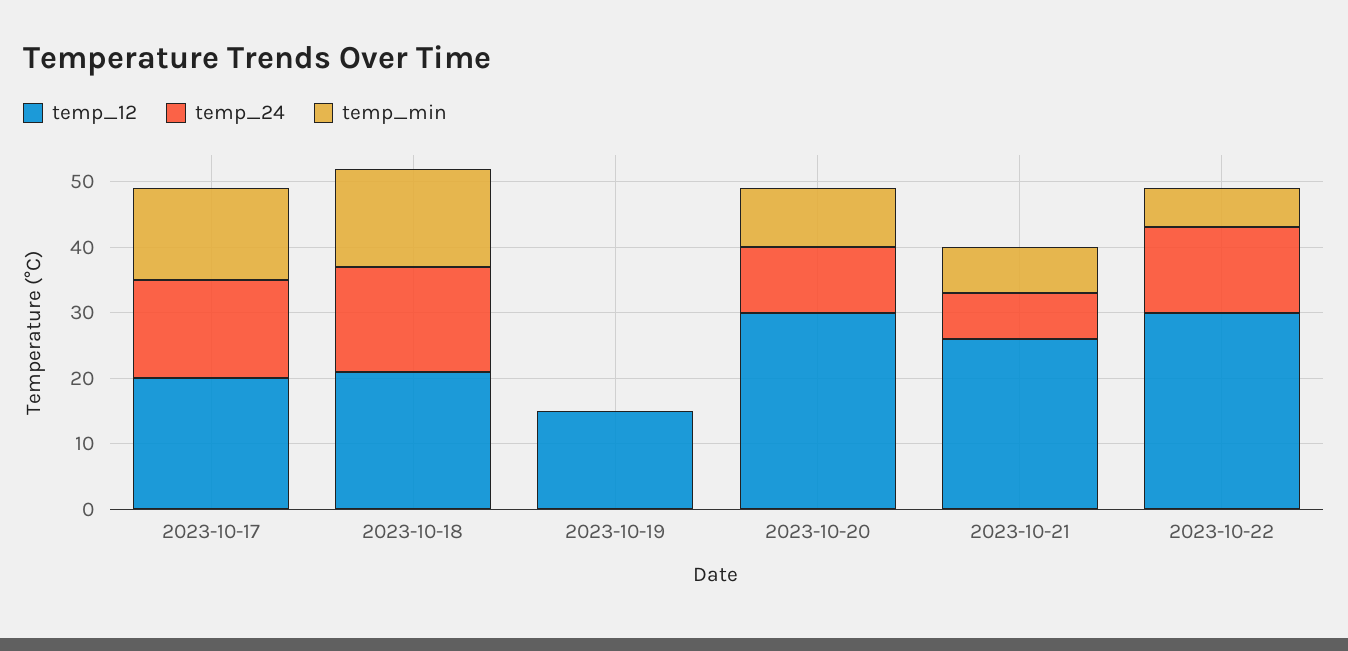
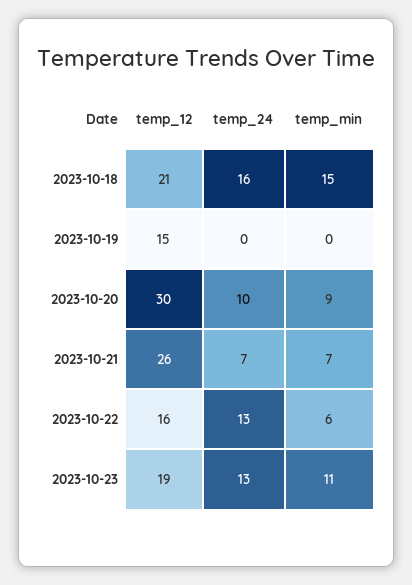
temp_12, 2023-10-17: 20 -> none
temp_24, 2023-10-17: 15 -> none
temp_min, 2023-10-17: 15 -> none
temp_12, 2023-10-22: 30 -> 16
temp_12, 2023-10-23: none -> 19
temp_24, 2023-10-23: none -> 13
temp_min, 2023-10-23: none -> 11

